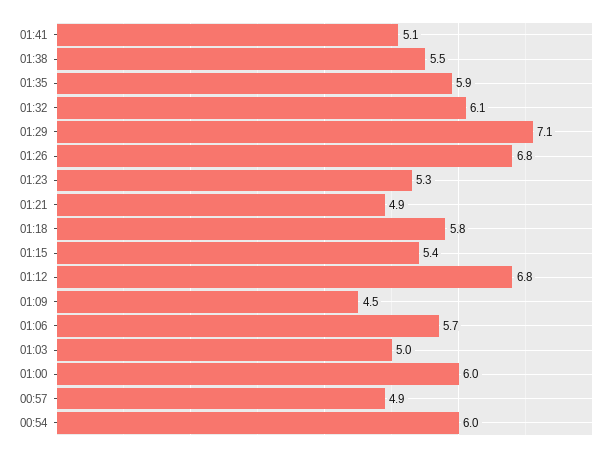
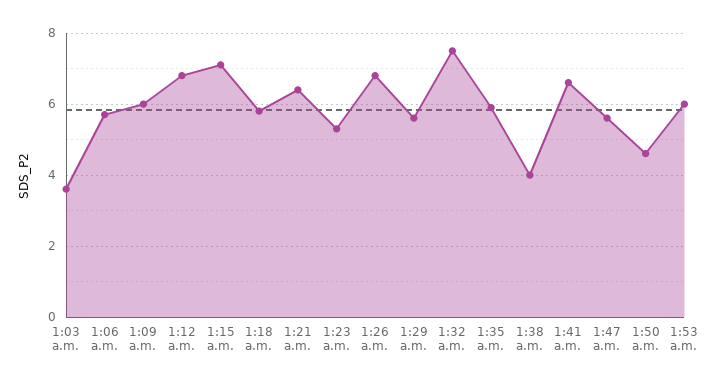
01:41: 5.1 -> 6.5
01:38: 5.5 -> 4
01:32: 6.1 -> 7.5
01:29: 7.1 -> 5.5
01:21: 4.9 -> 6.5
01:15: 5.4 -> 7
01:09: 4.5 -> 6
01:03: 5 -> 3.5
01:00: 6 -> none
00:57: 4.9 -> none
00:54: 6 -> none
1:47 a.m.: none -> 5.5
1:50 a.m.: none -> 4.5
1:53 a.m.: none -> 6

